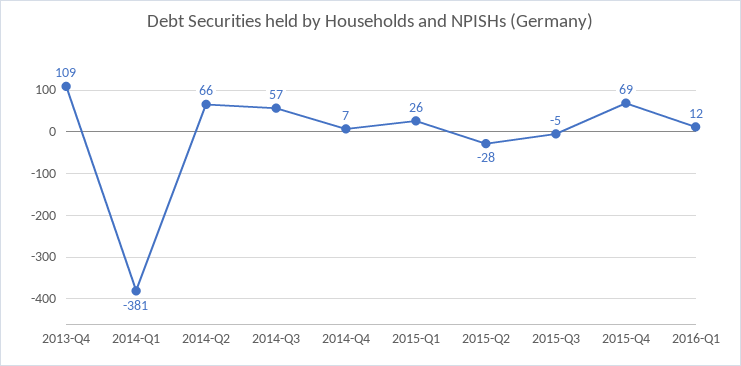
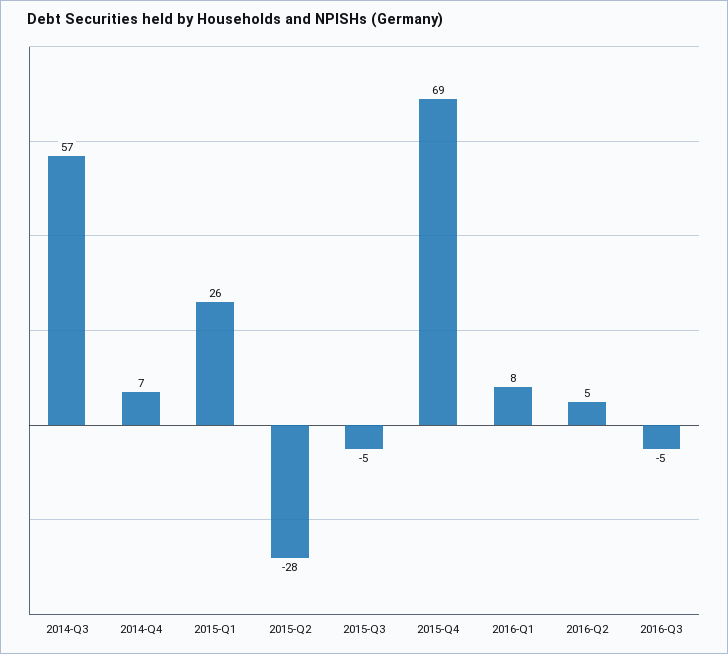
2013-Q4: 109 -> none
2014-Q1: -381 -> none
2014-Q2: 66 -> none
2016-Q1: 12 -> 8
2016-Q2: none -> 5
2016-Q3: none -> -5

